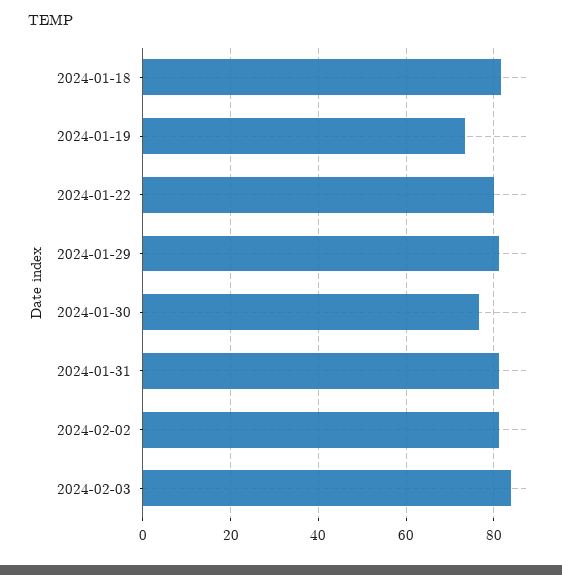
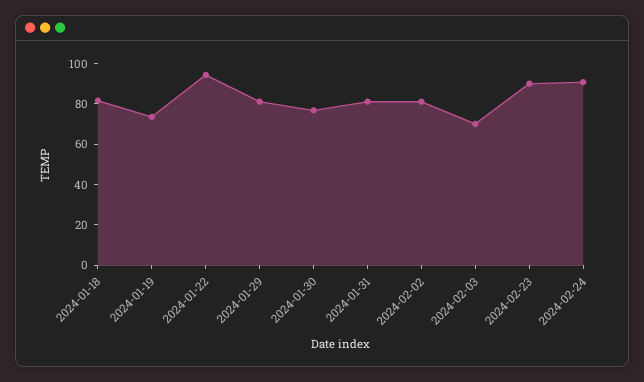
2024-01-22: 80 -> 95
2024-02-03: 84 -> 70
2024-02-23: none -> 90
2024-02-24: none -> 90

